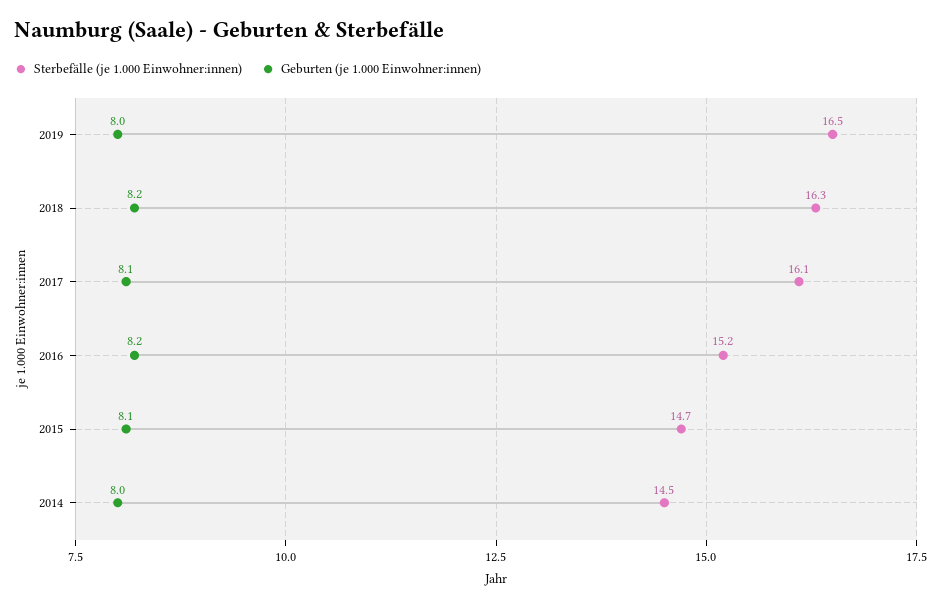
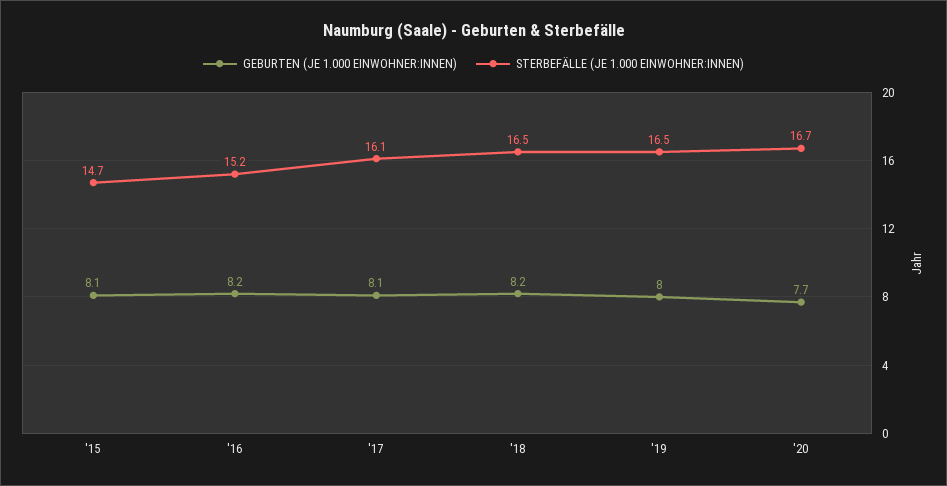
Sterbefälle (je 1.000 Einwohner:innen), 2018: 16.3 -> 16.5
Sterbefälle (je 1.000 Einwohner:innen), 2014: 14.5 -> none
Geburten (je 1.000 Einwohner:innen), 2014: 8 -> none
Geburten (je 1.000 Einwohner:innen), '20: none -> 7.7
Sterbefälle (je 1.000 Einwohner:innen), '20: none -> 16.7

